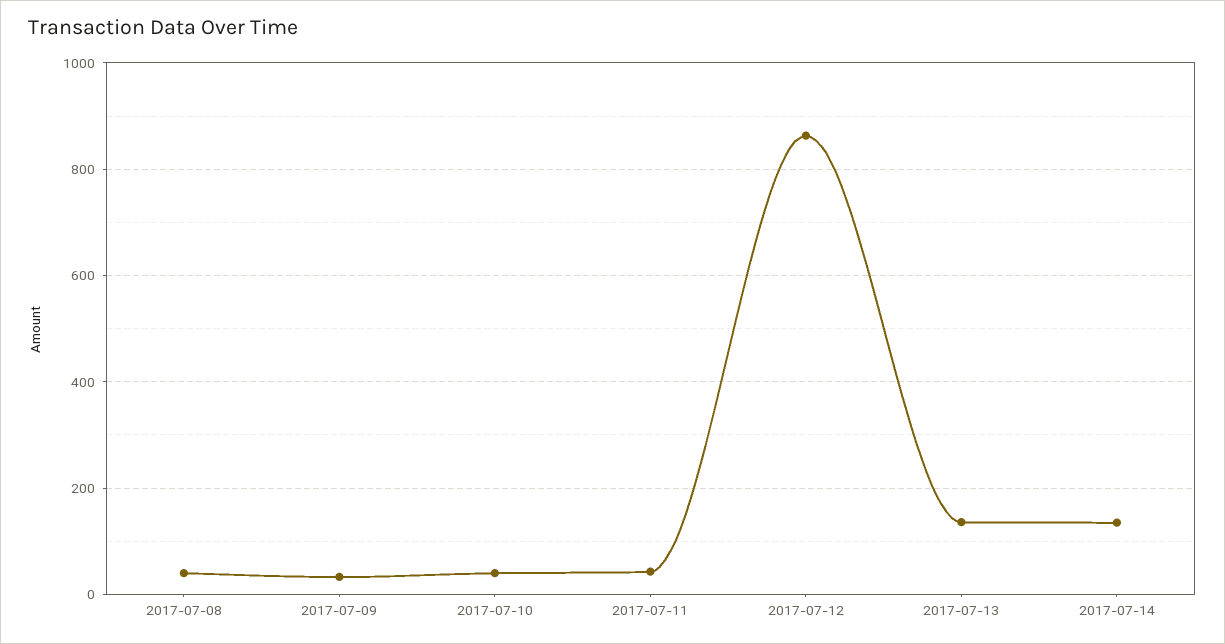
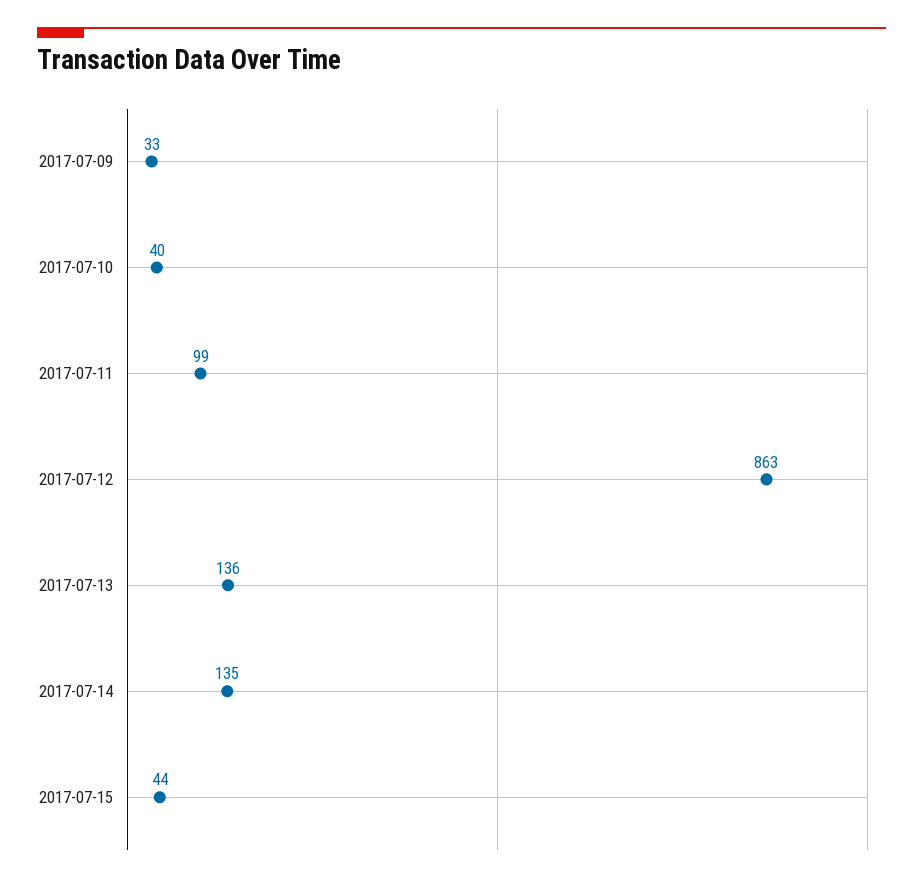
2017-07-08: 40 -> none
2017-07-11: 40 -> 99
2017-07-15: none -> 44

